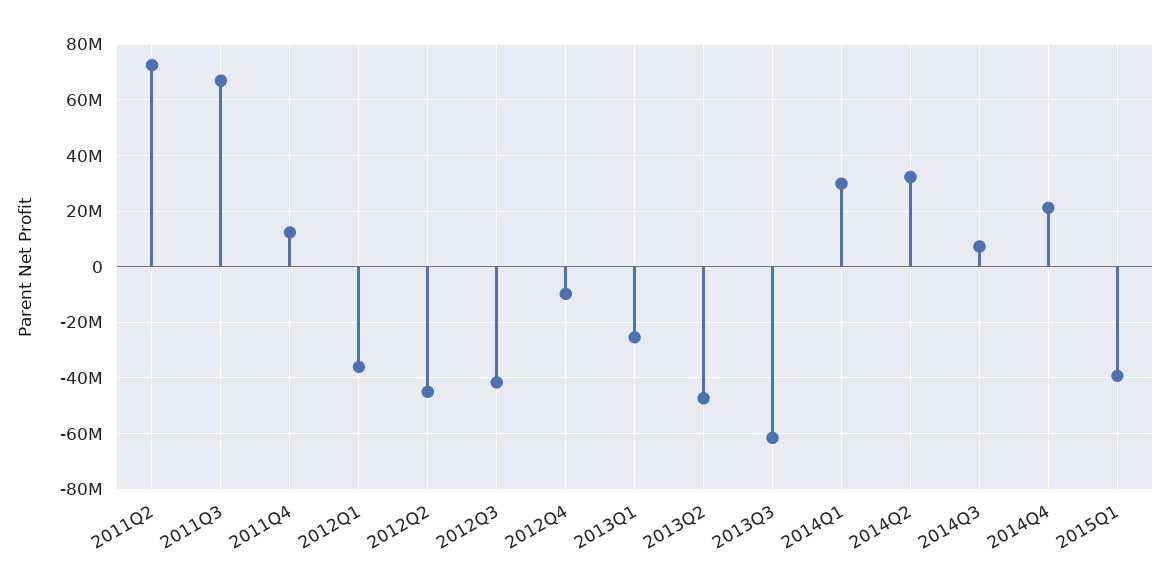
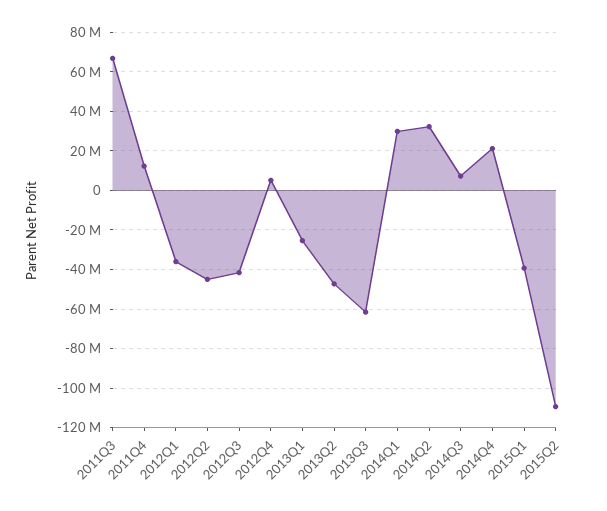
2011Q2: 72500000 -> none
2012Q4: -10000000 -> 5000000
2015Q2: none -> -110000000

